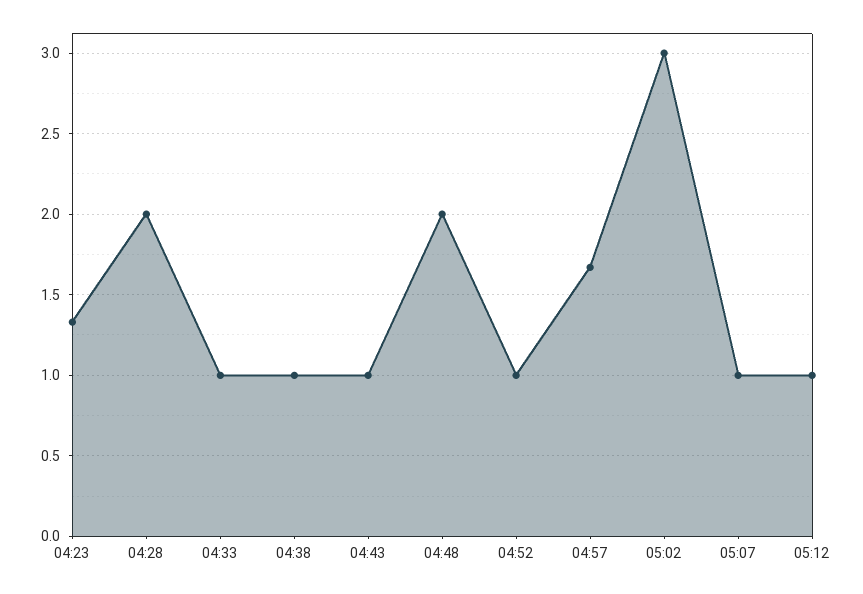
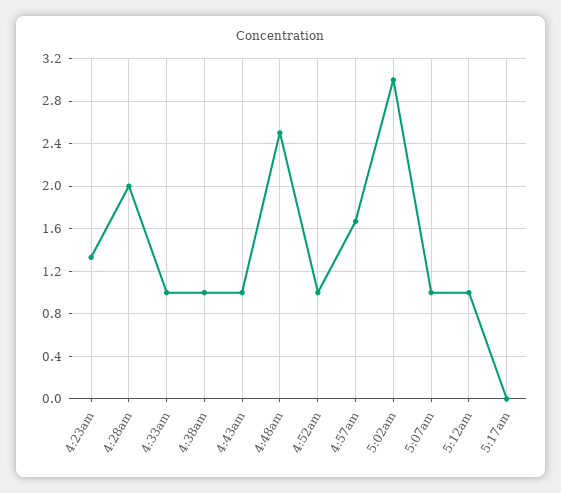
04:48: 2 -> 2.5
5:17am: none -> 0

